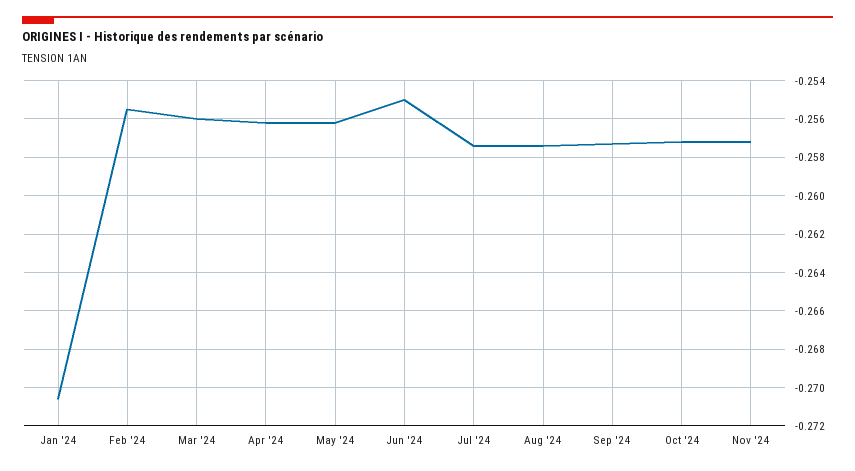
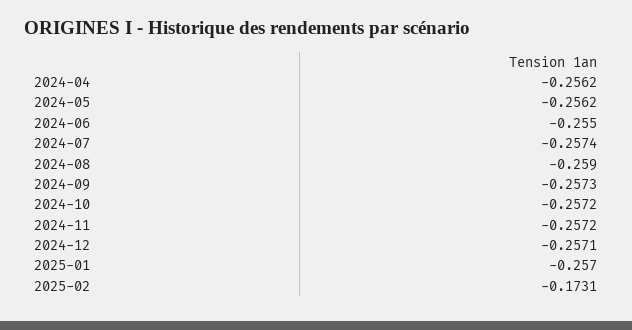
Jan '24: -0.2705 -> none
Feb '24: -0.2555 -> none
Mar '24: -0.256 -> none
Aug '24: -0.2575 -> -0.259
2024-12: none -> -0.2571
2025-01: none -> -0.257
2025-02: none -> -0.1731

